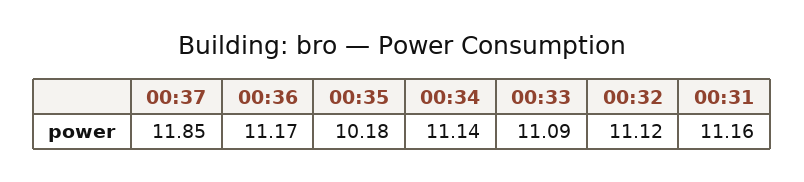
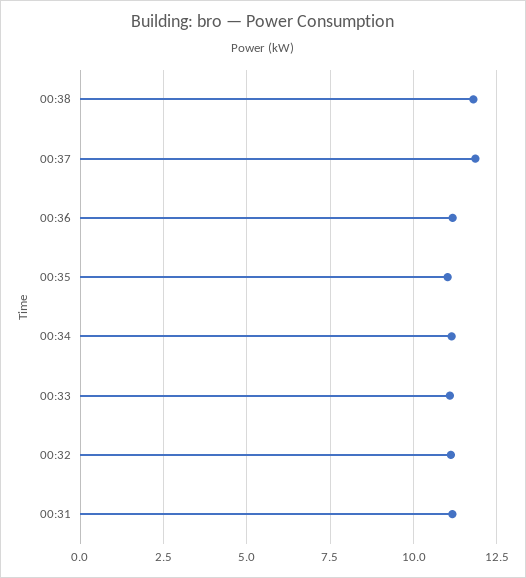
00:35: 10.18 -> 11
00:38: none -> 11.75

